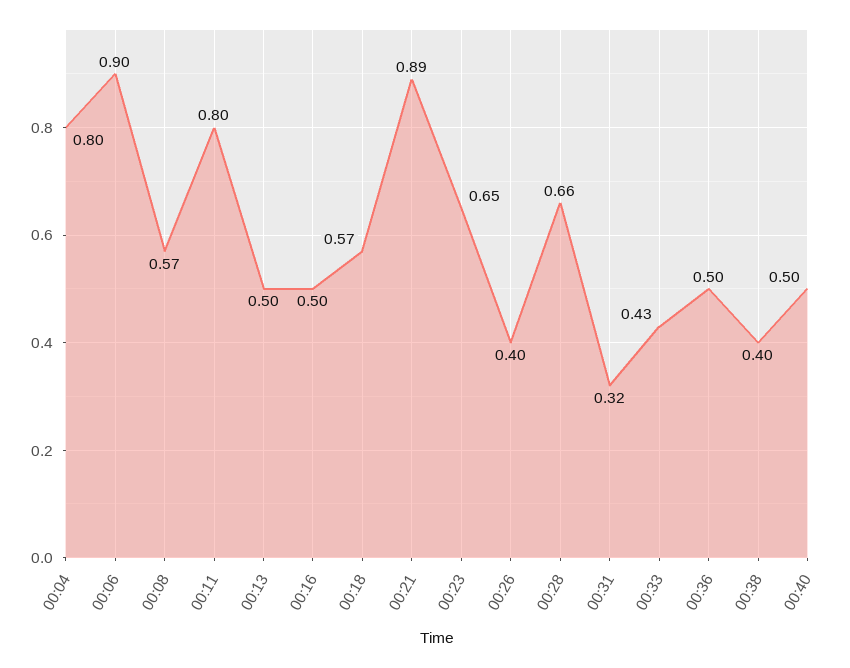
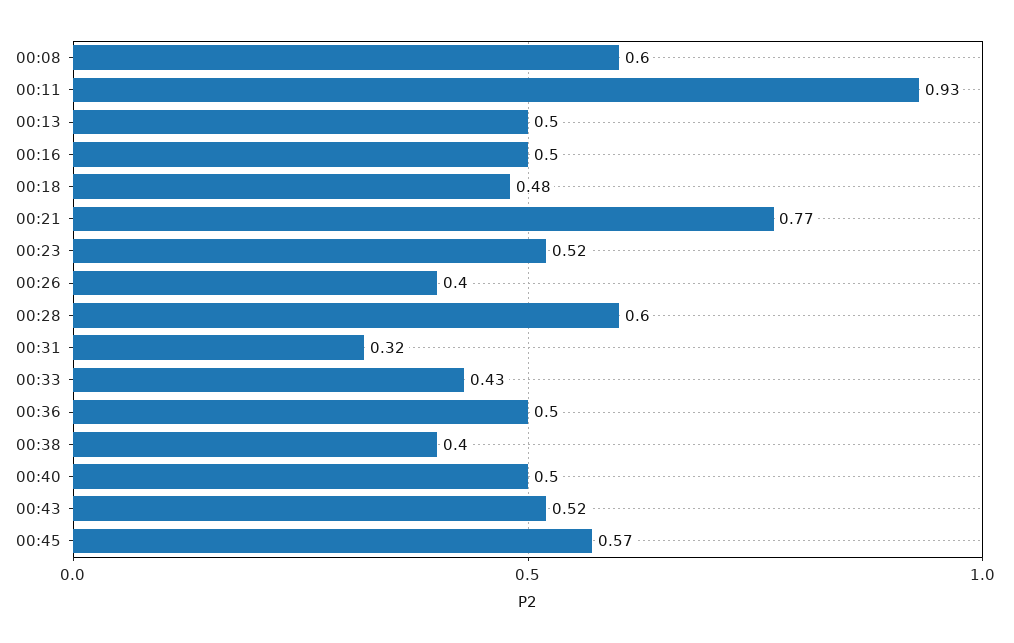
00:04: 0.8 -> none
00:06: 0.9 -> none
00:08: 0.57 -> 0.6
00:11: 0.8 -> 0.93
00:18: 0.57 -> 0.48
00:21: 0.89 -> 0.77
00:23: 0.65 -> 0.52
00:28: 0.66 -> 0.6
00:43: none -> 0.52
00:45: none -> 0.57

